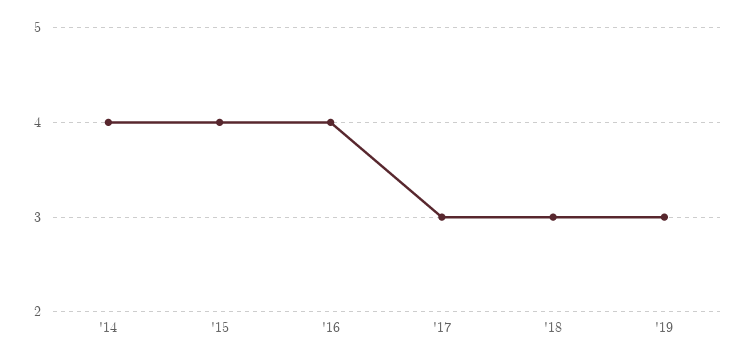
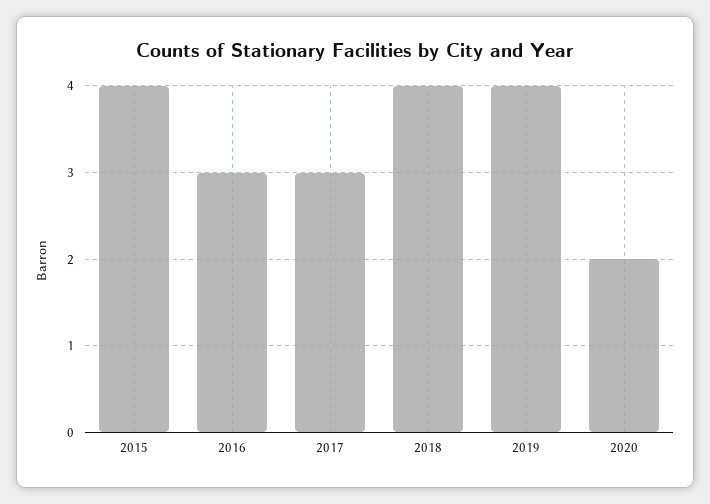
'14: 4 -> none
'16: 4 -> 3
'18: 3 -> 4
'19: 3 -> 4
2020: none -> 2

